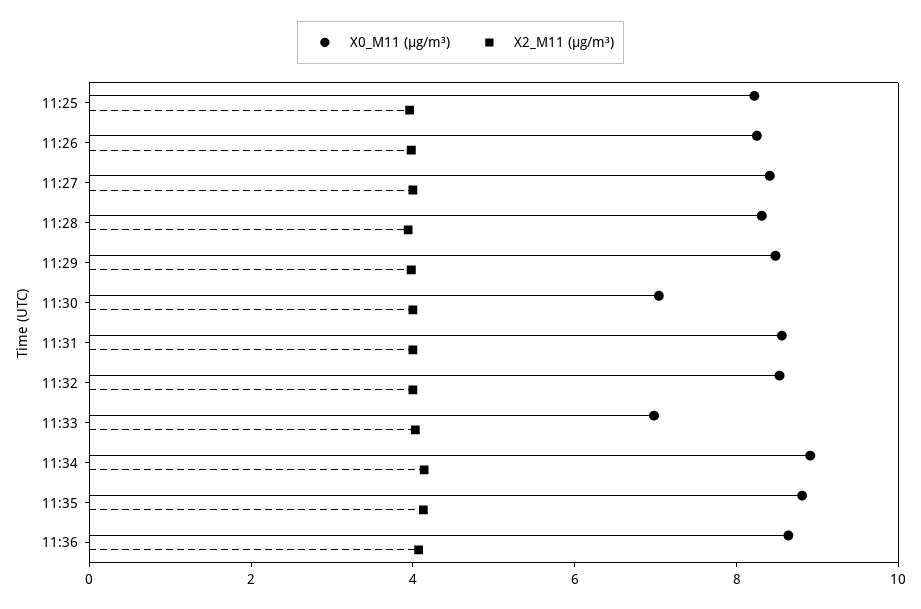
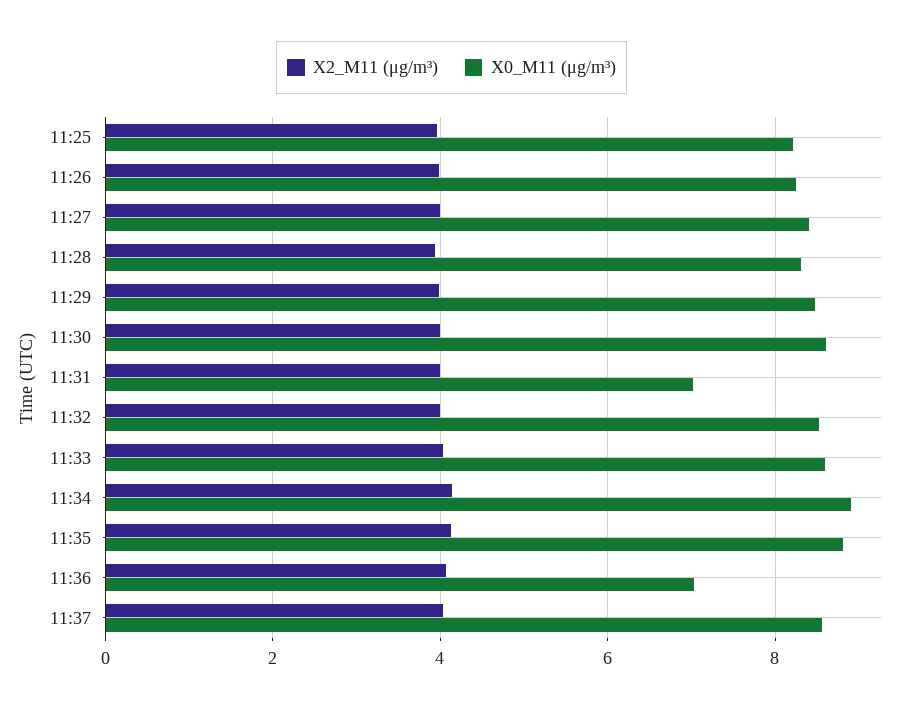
X0_M11 (μg/m³), 11:30: 7 -> 8.6
X0_M11 (μg/m³), 11:31: 8.5 -> 7
X0_M11 (μg/m³), 11:33: 7 -> 8.6
X0_M11 (μg/m³), 11:36: 8.5 -> 7
X2_M11 (μg/m³), 11:37: none -> 4
X0_M11 (μg/m³), 11:37: none -> 8.6

